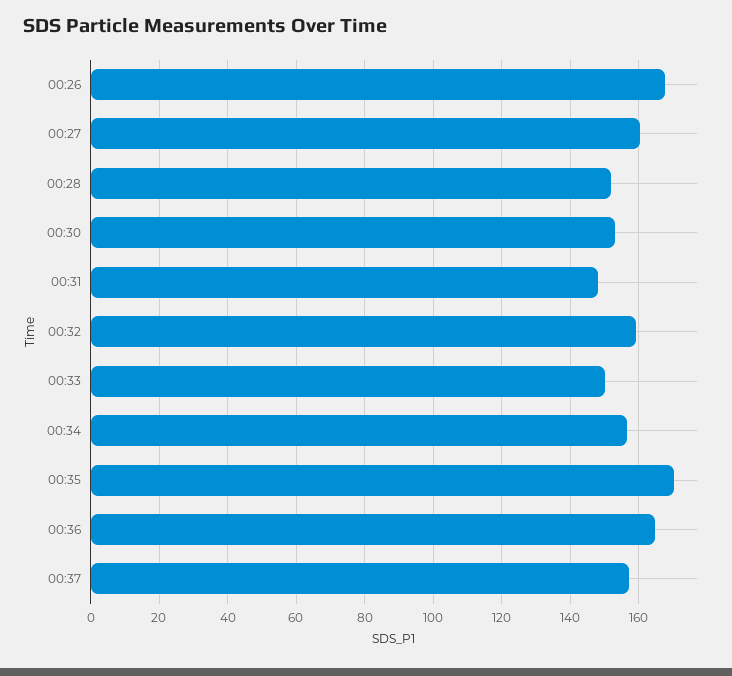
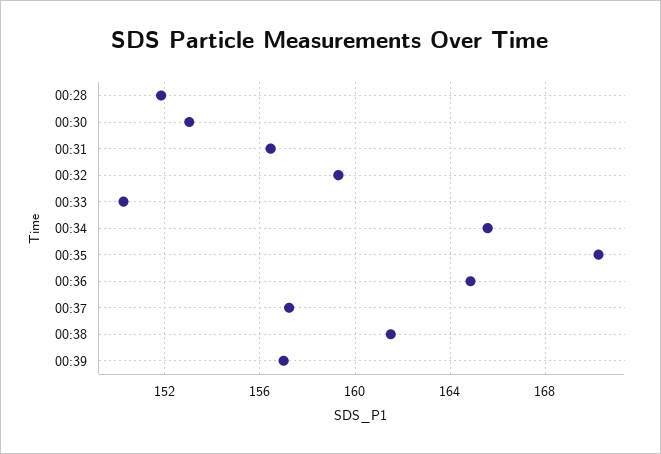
00:26: 168 -> none
00:27: 160 -> none
00:31: 148 -> 156.5
00:34: 156 -> 165.5
00:38: none -> 161.5
00:39: none -> 157

